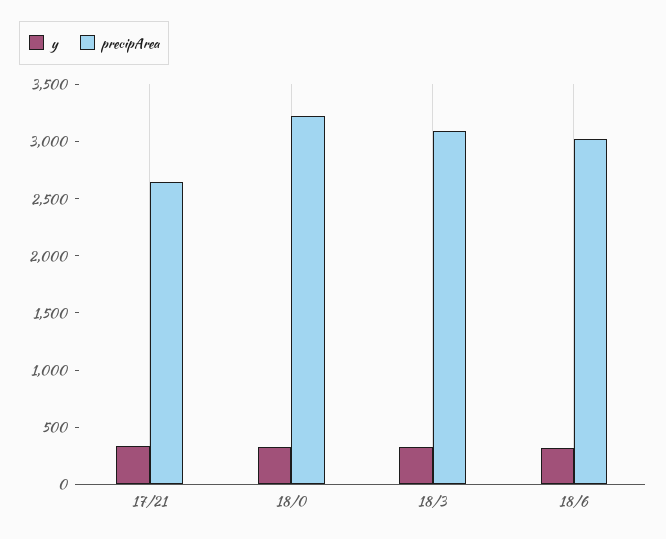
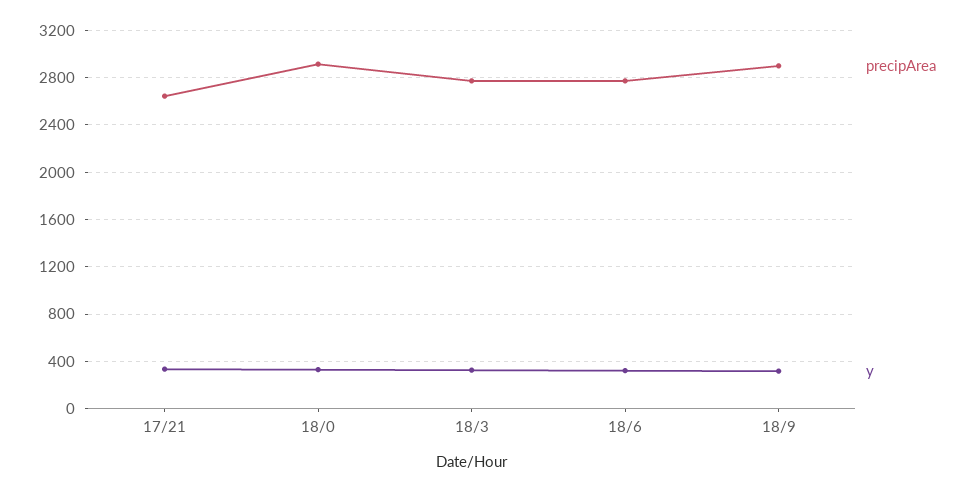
precipArea, 18/0: 3200 -> 2900
precipArea, 18/3: 3100 -> 2800
precipArea, 18/6: 3000 -> 2800
precipArea, 18/9: none -> 2900
y, 18/9: none -> 300

